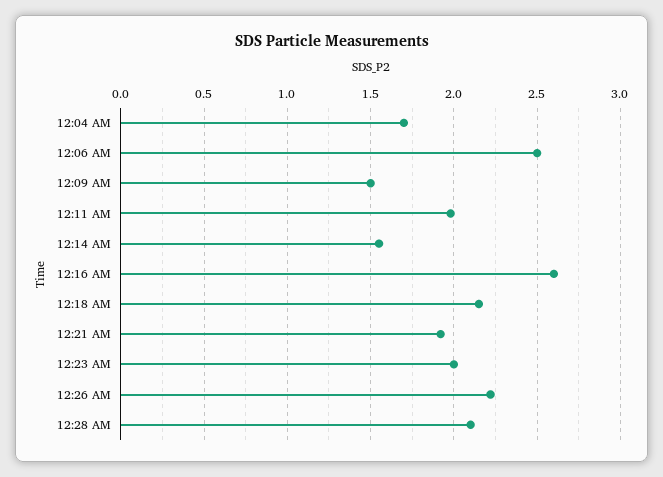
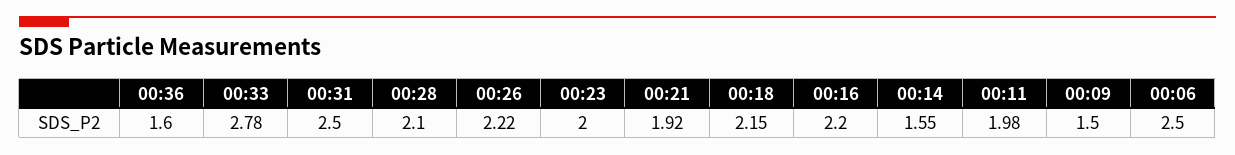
12:04 AM: 1.7 -> none
12:16 AM: 2.6 -> 2.2
00:36: none -> 1.6
00:33: none -> 2.78
00:31: none -> 2.5

